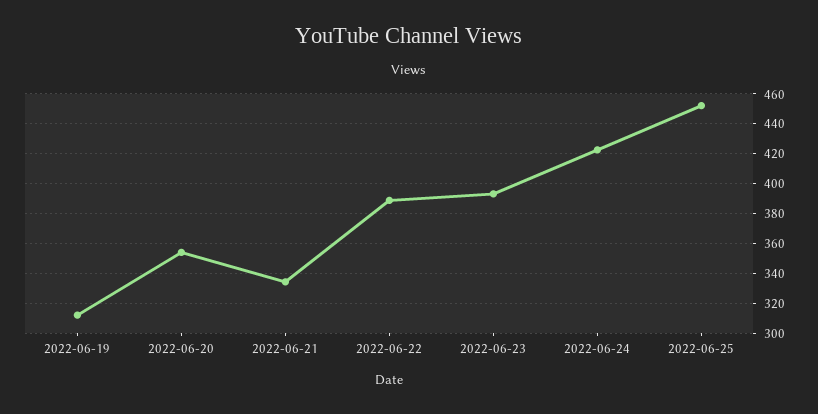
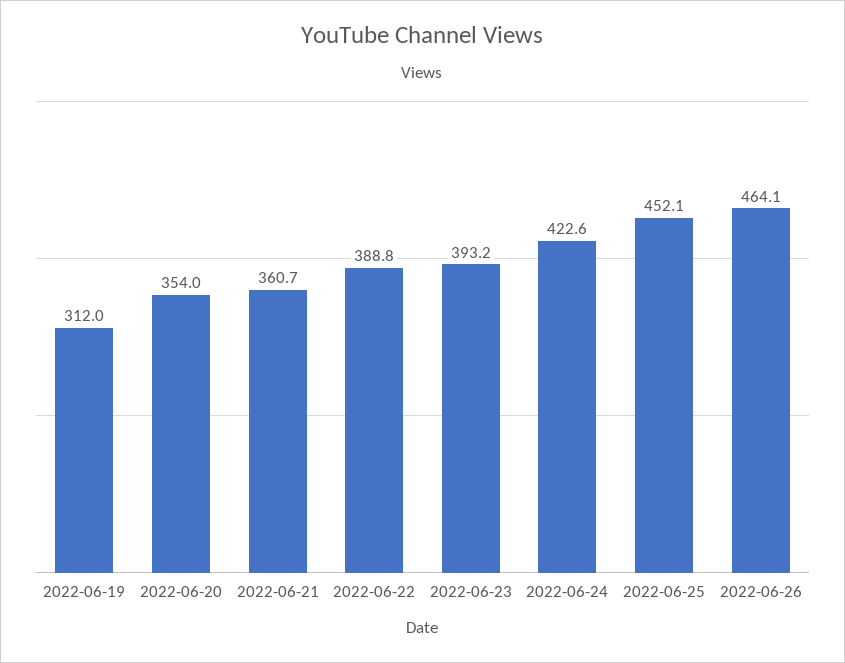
2022-06-21: 335 -> 360.7
2022-06-26: none -> 464.1

